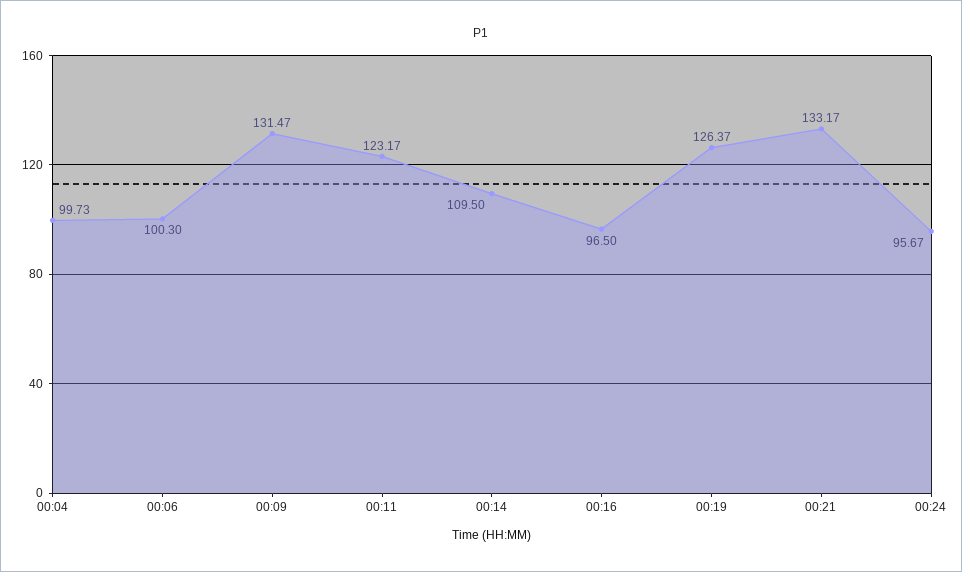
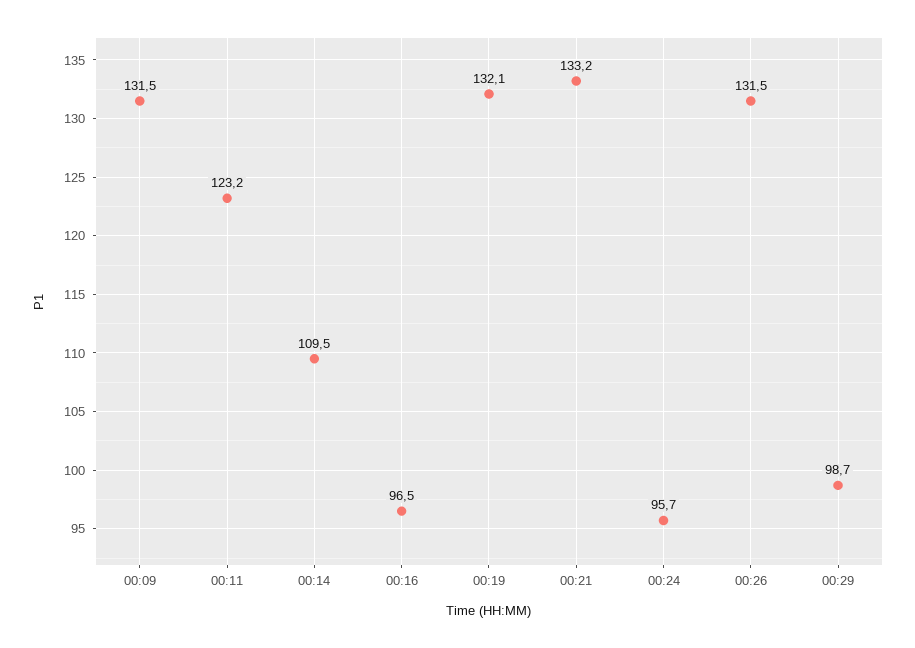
00:04: 99.73 -> none
00:06: 100.3 -> none
00:19: 126.37 -> 132.1
00:26: none -> 131.5
00:29: none -> 98.7

